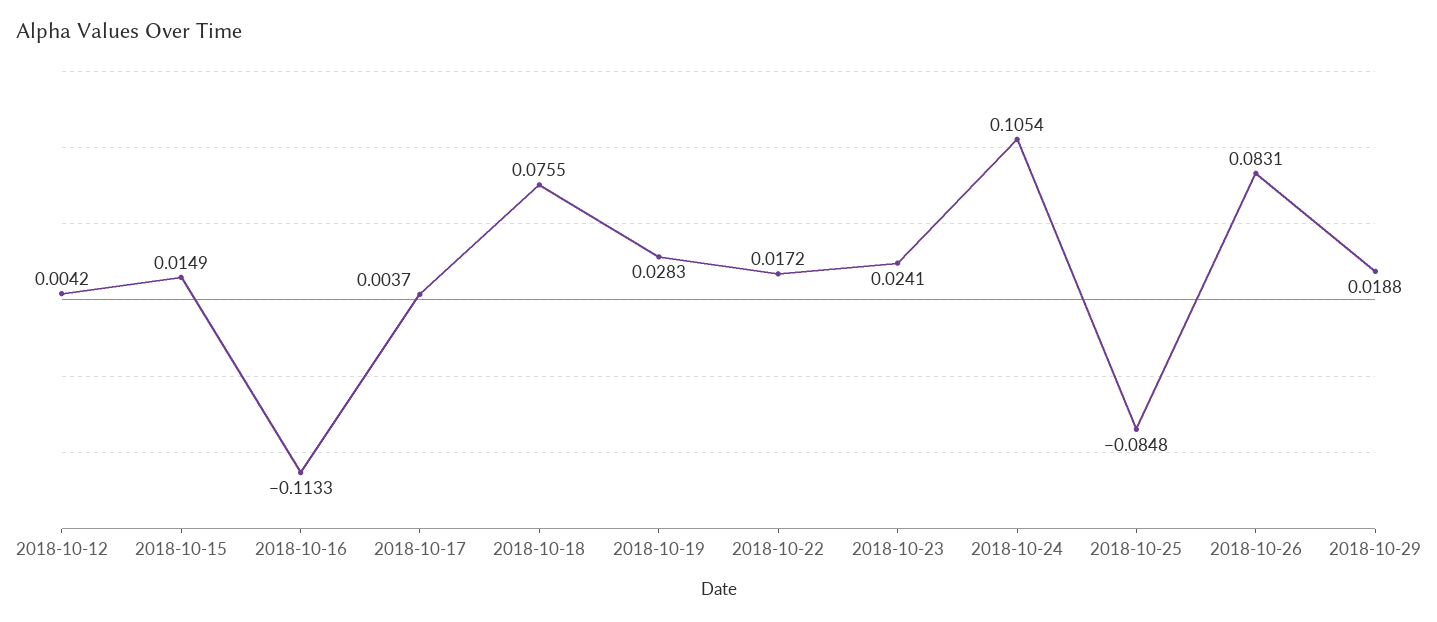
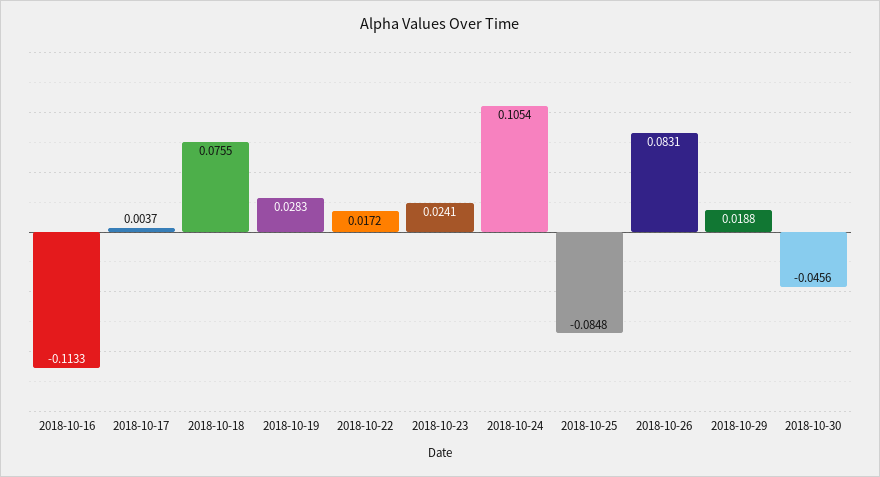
2018-10-12: 0.0042 -> none
2018-10-15: 0.0149 -> none
2018-10-30: none -> -0.0456

